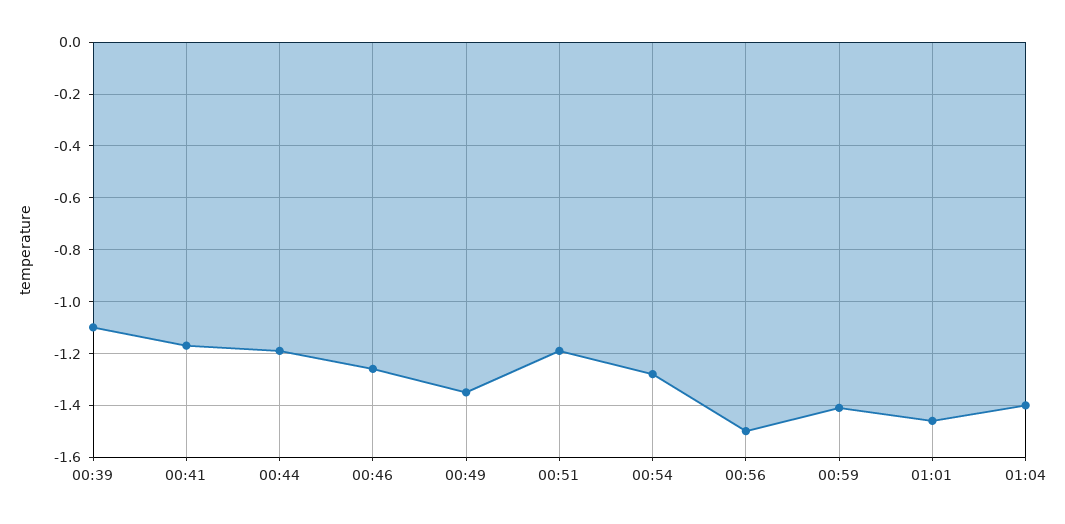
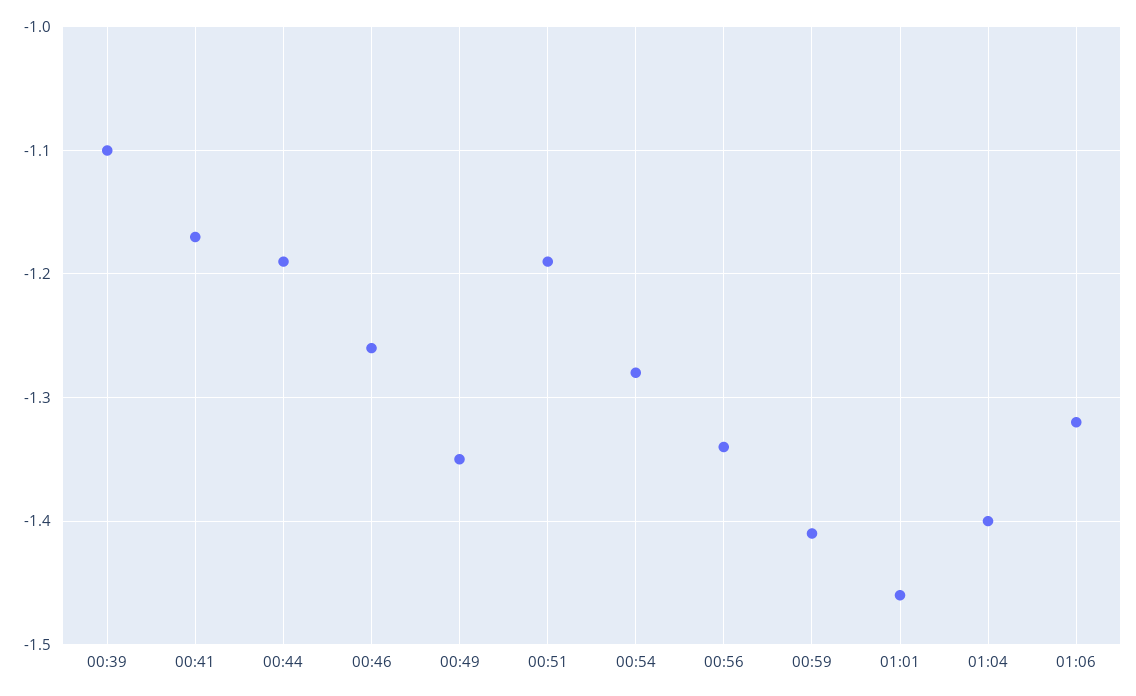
00:56: -1.5 -> -1.34
01:06: none -> -1.32

